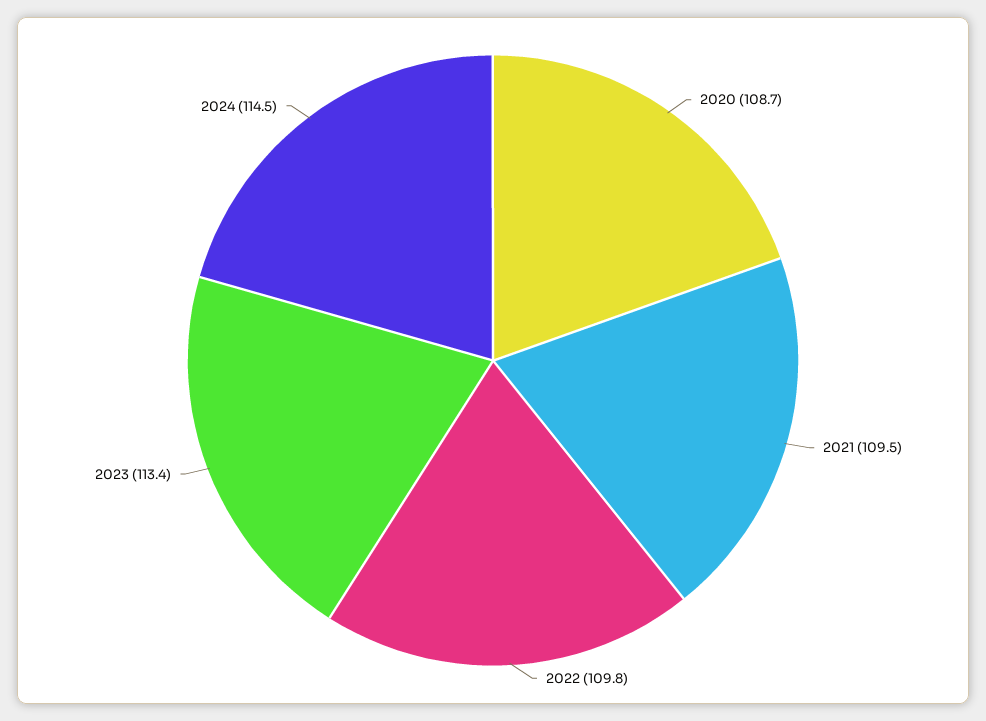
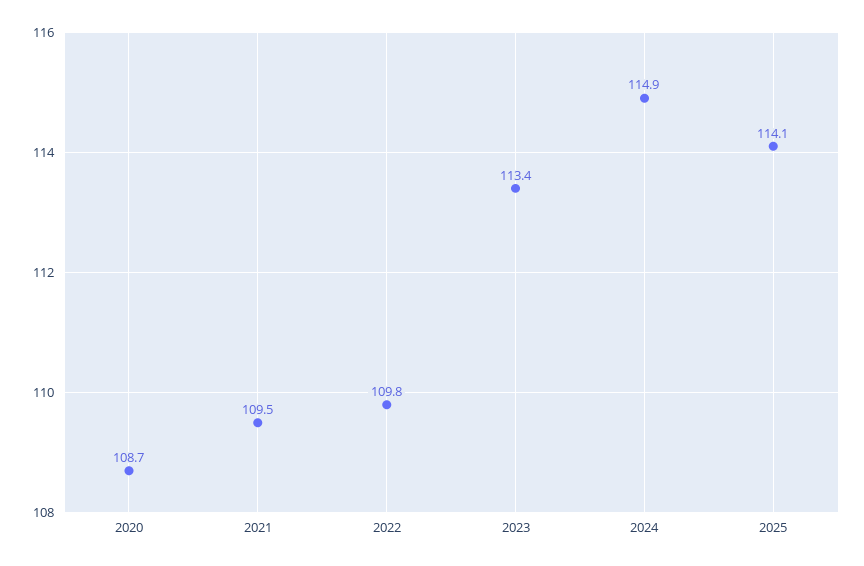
2024: 114.5 -> 114.9
2025: none -> 114.1

